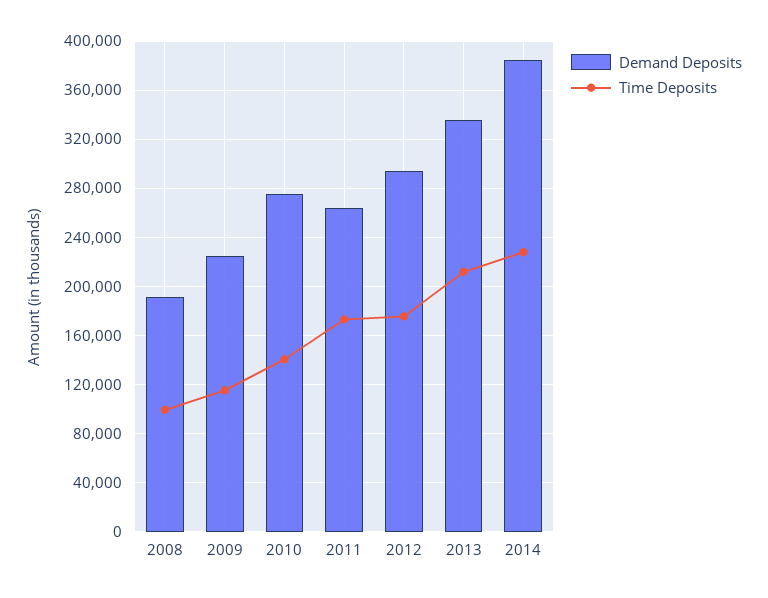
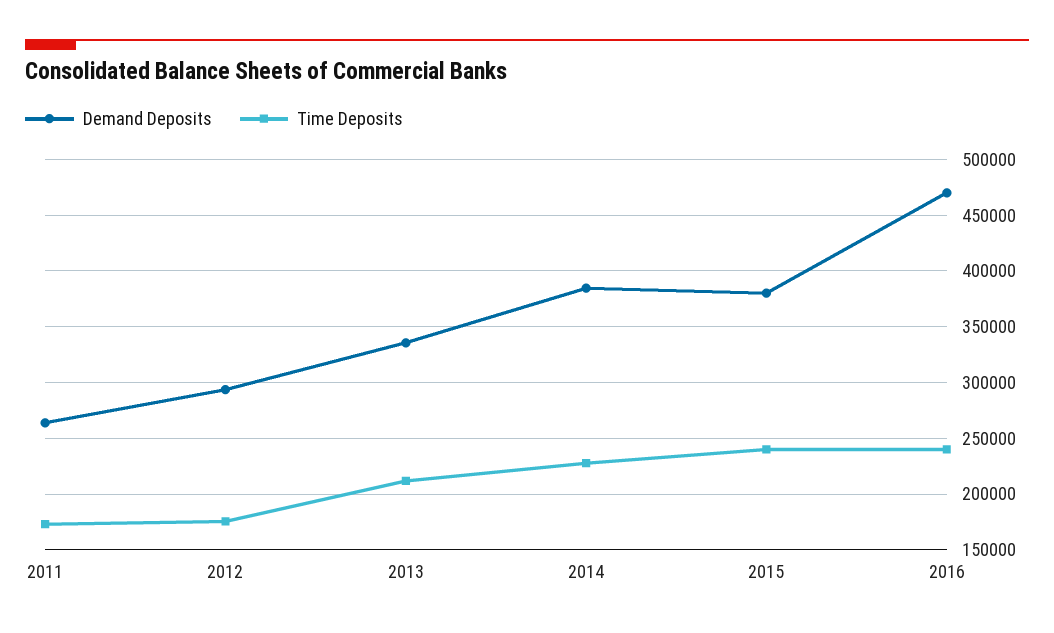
Demand Deposits, 2008: 190000 -> none
Time Deposits, 2008: 100000 -> none
Demand Deposits, 2009: 225000 -> none
Time Deposits, 2009: 115000 -> none
Demand Deposits, 2010: 275000 -> none
Time Deposits, 2010: 140000 -> none
Demand Deposits, 2015: none -> 380000
Time Deposits, 2015: none -> 240000
Demand Deposits, 2016: none -> 470000
Time Deposits, 2016: none -> 240000

